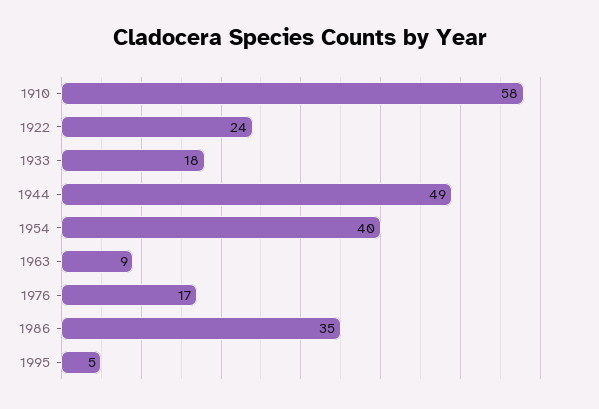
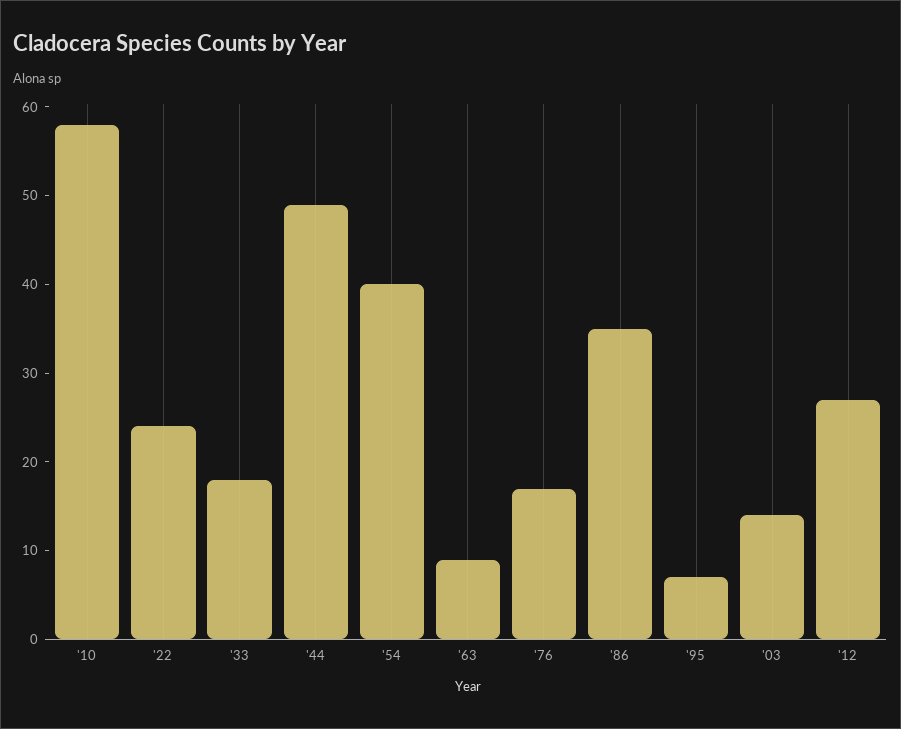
1995: 5 -> 7
'03: none -> 14
'12: none -> 27

